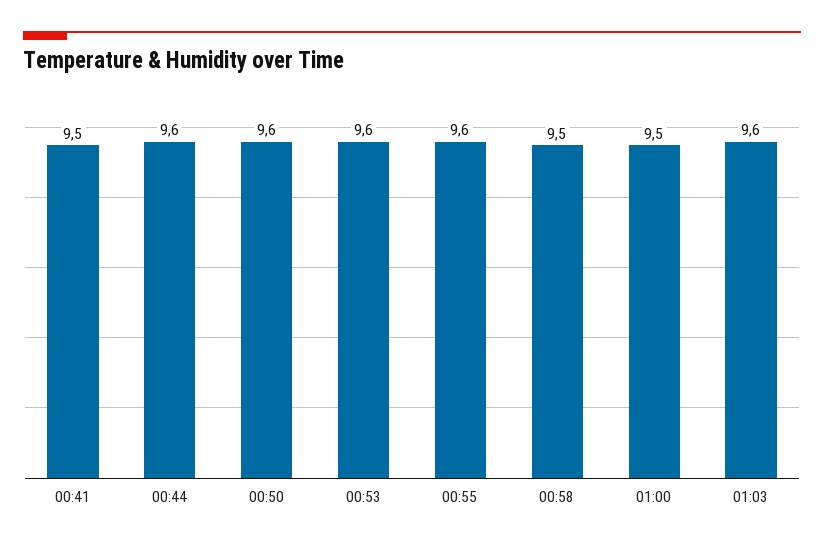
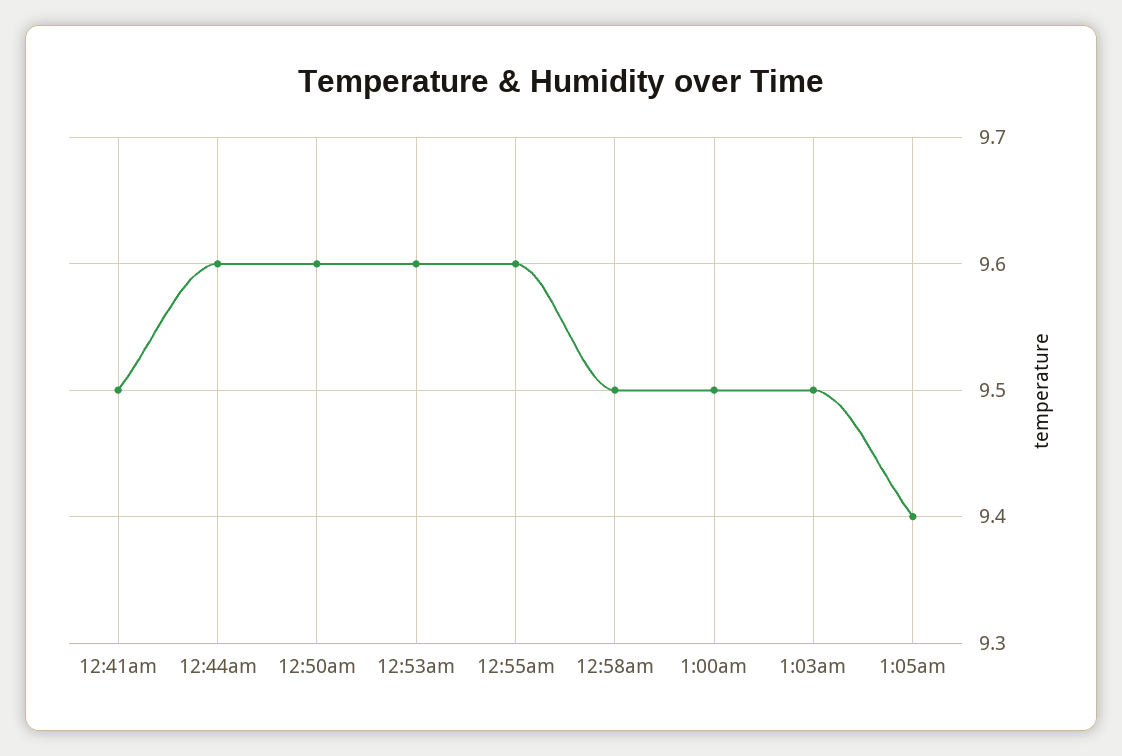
01:03: 9.6 -> 9.5
1:05am: none -> 9.4

